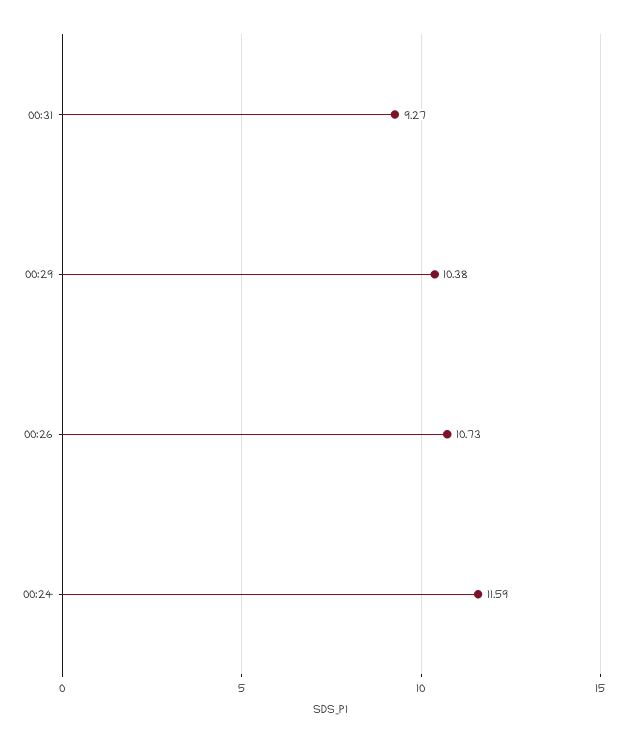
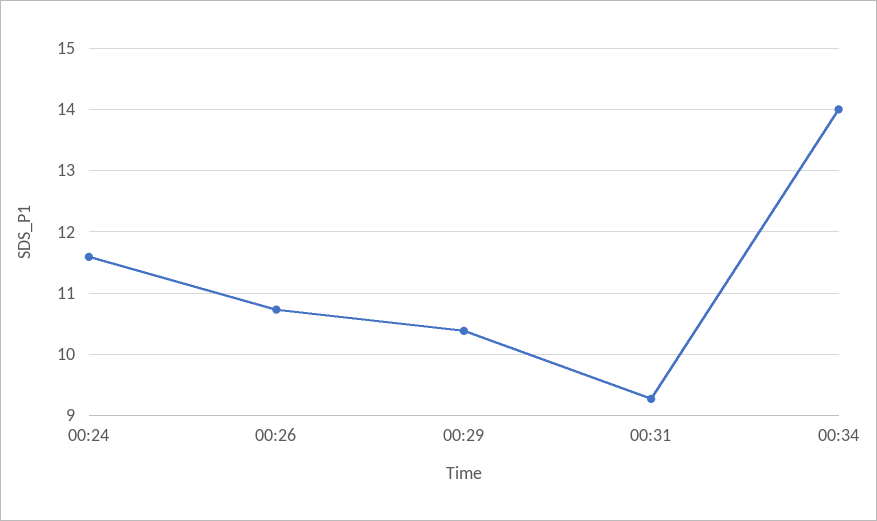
00:34: none -> 14

